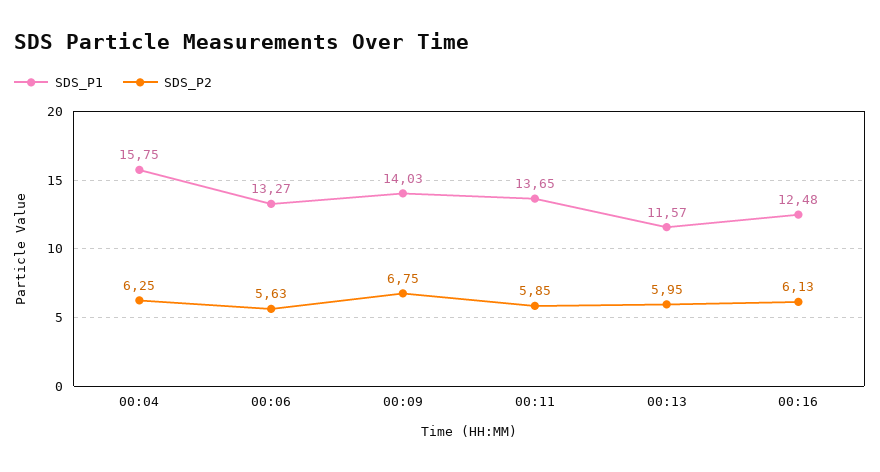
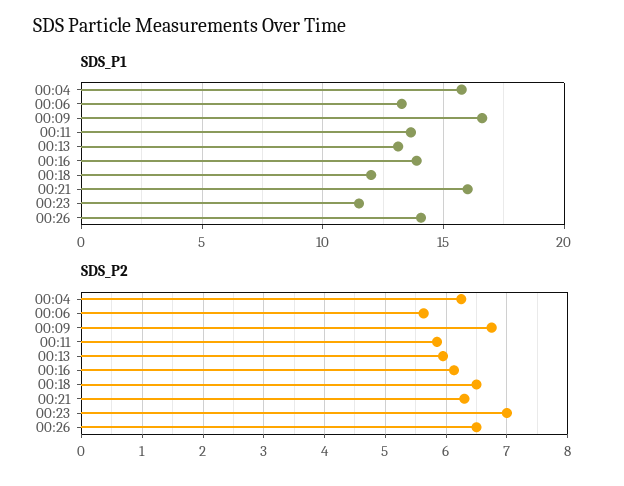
SDS_P1, 00:09: 14.03 -> 16.5
SDS_P1, 00:13: 11.57 -> 13
SDS_P1, 00:16: 12.48 -> 14
SDS_P1, 00:18: none -> 12
SDS_P1, 00:21: none -> 16
SDS_P1, 00:23: none -> 11.5
SDS_P1, 00:26: none -> 14
SDS_P2, 00:18: none -> 6.5
SDS_P2, 00:21: none -> 6.3
SDS_P2, 00:23: none -> 7
SDS_P2, 00:26: none -> 6.5

